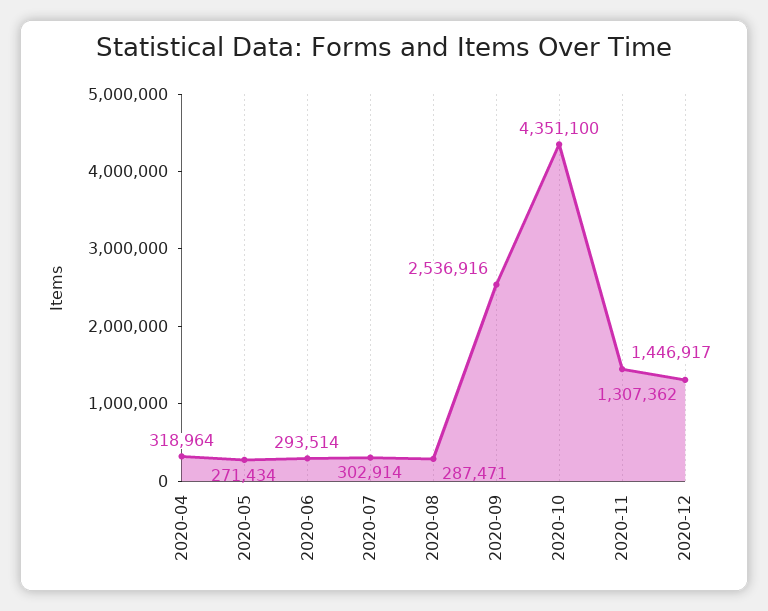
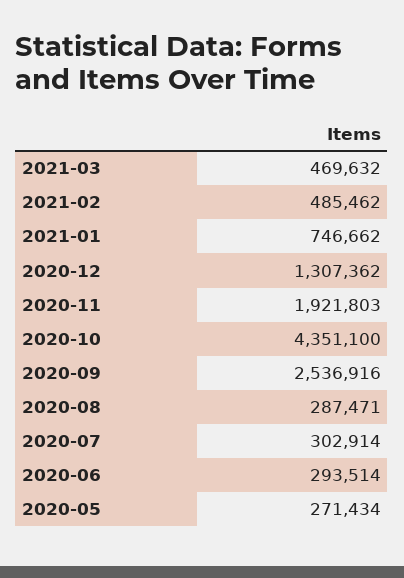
2020-04: 318964 -> none
2020-11: 1446917 -> 1921803
2021-03: none -> 469632
2021-02: none -> 485462
2021-01: none -> 746662

